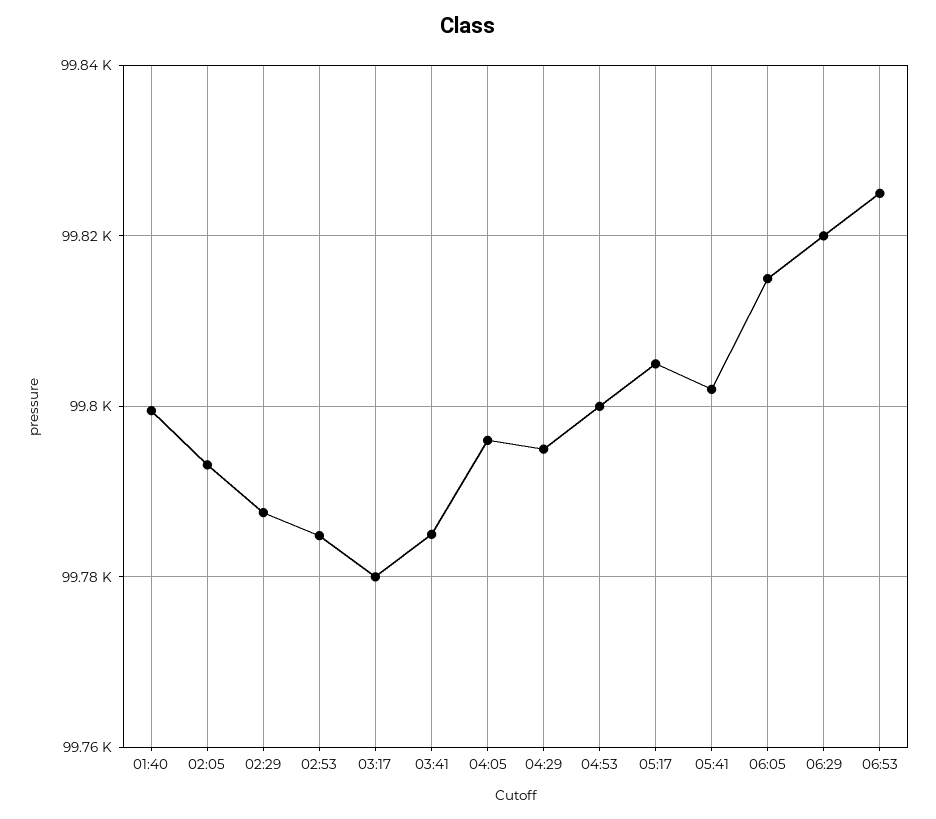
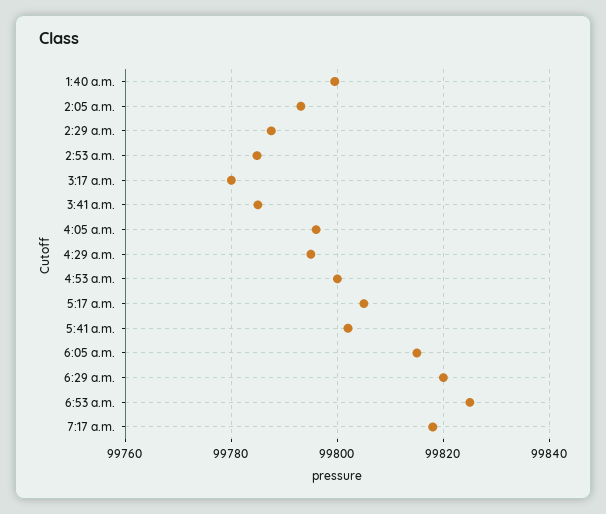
7:17 a.m.: none -> 99818

